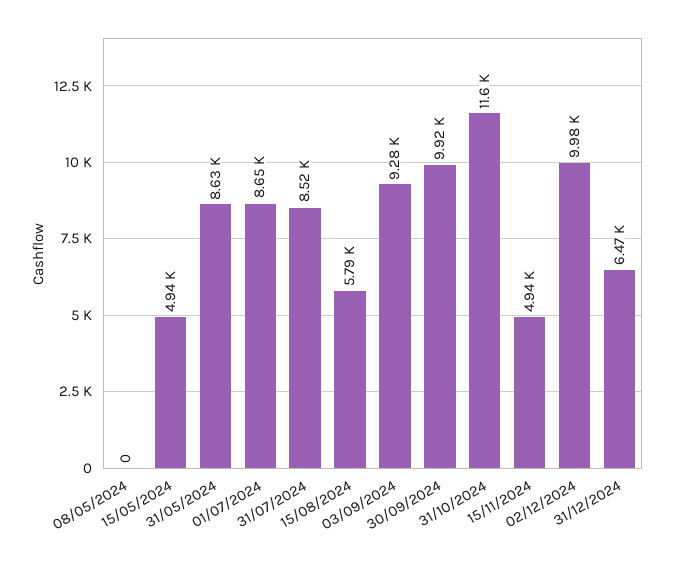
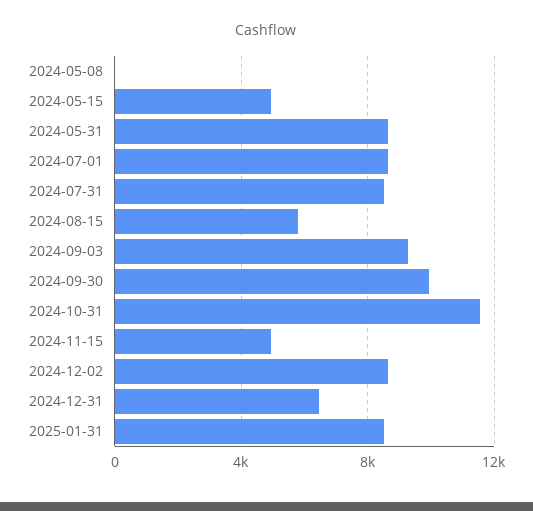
02/12/2024: 9980 -> 8500
2025-01-31: none -> 8500

